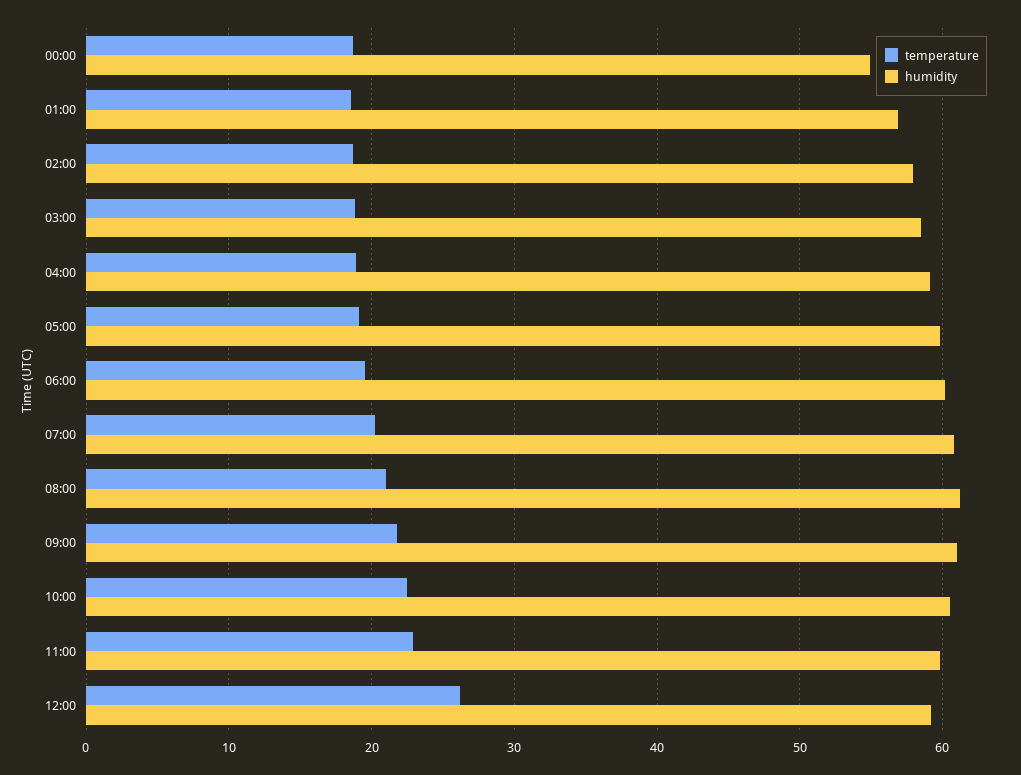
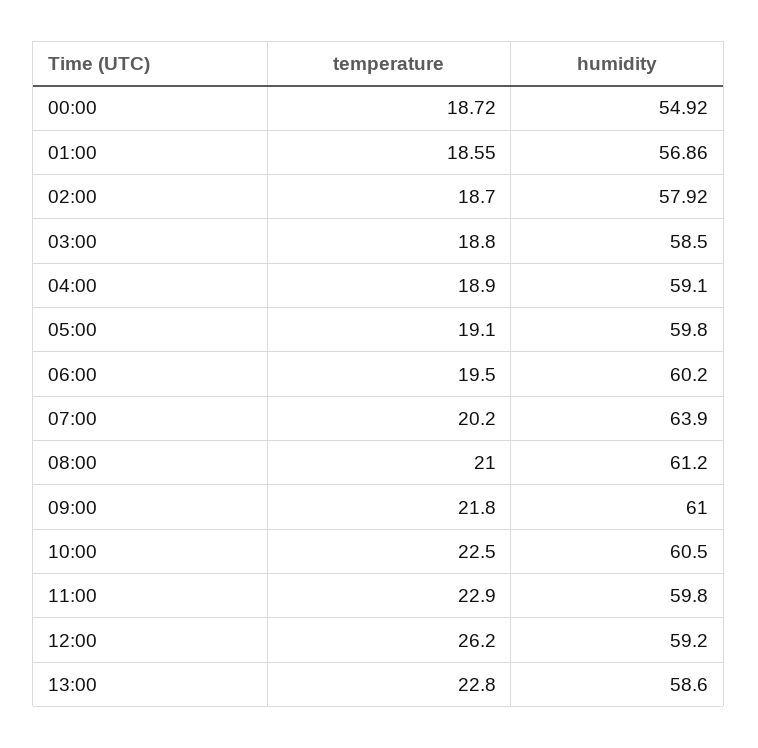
humidity, 07:00: 61 -> 63.9
temperature, 13:00: none -> 22.8
humidity, 13:00: none -> 58.6

